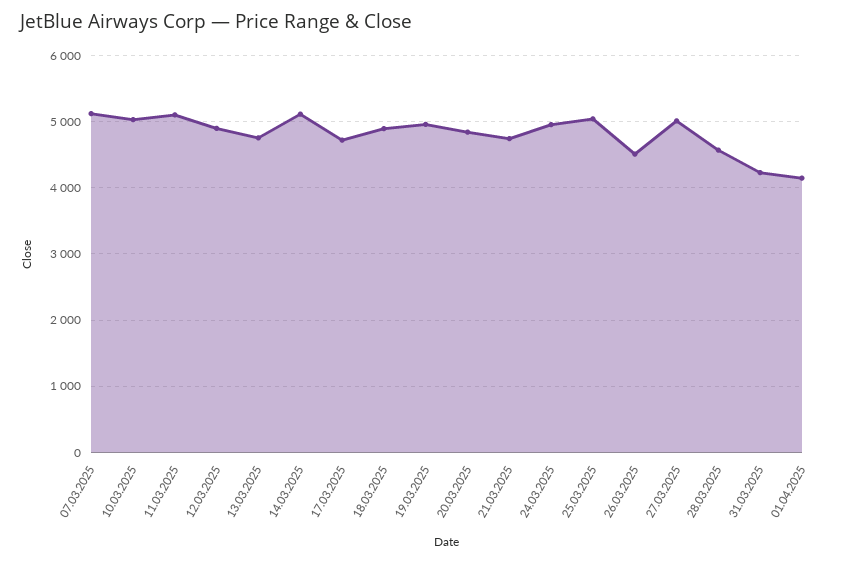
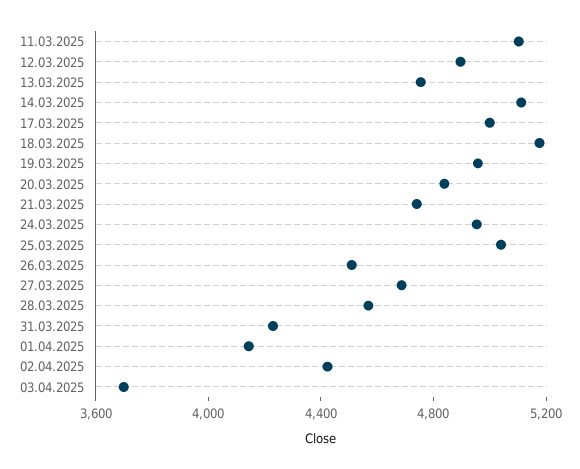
07.03.2025: 5100 -> none
10.03.2025: 5000 -> none
17.03.2025: 4700 -> 5000
18.03.2025: 4900 -> 5200
27.03.2025: 5000 -> 4700
02.04.2025: none -> 4400
03.04.2025: none -> 3700

